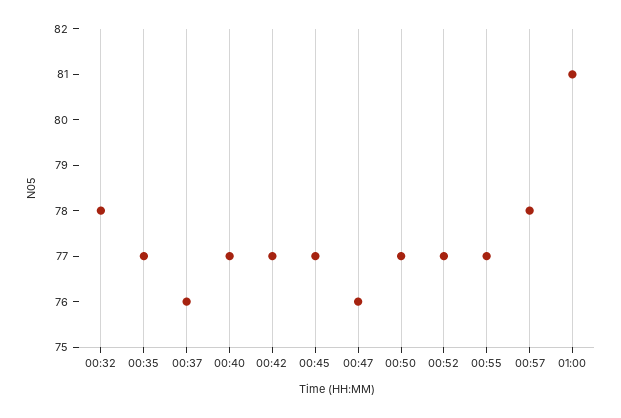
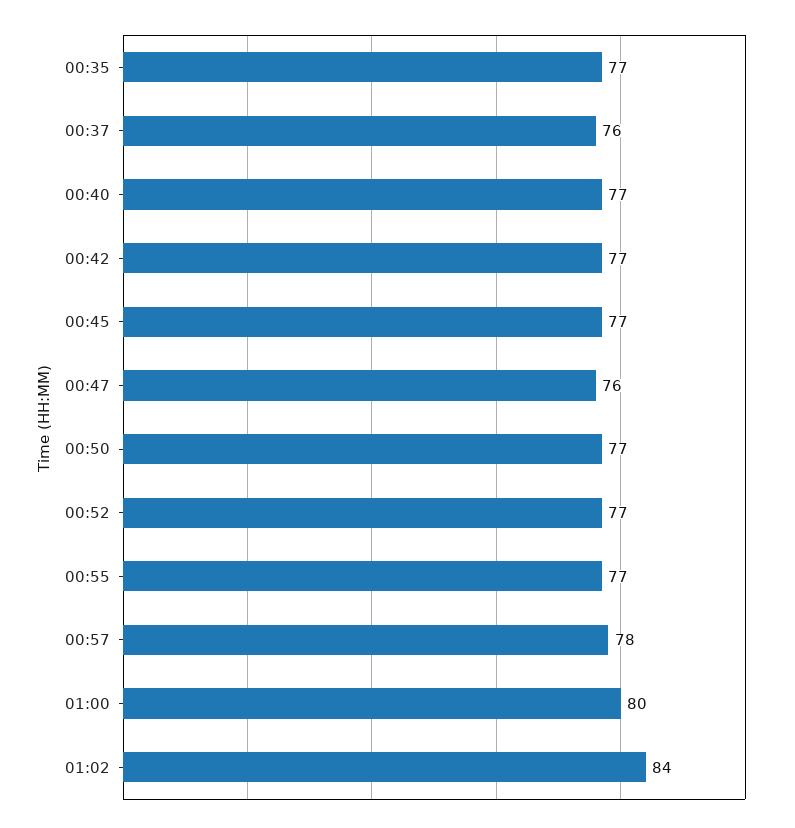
00:32: 78 -> none
01:00: 81 -> 80
01:02: none -> 84

